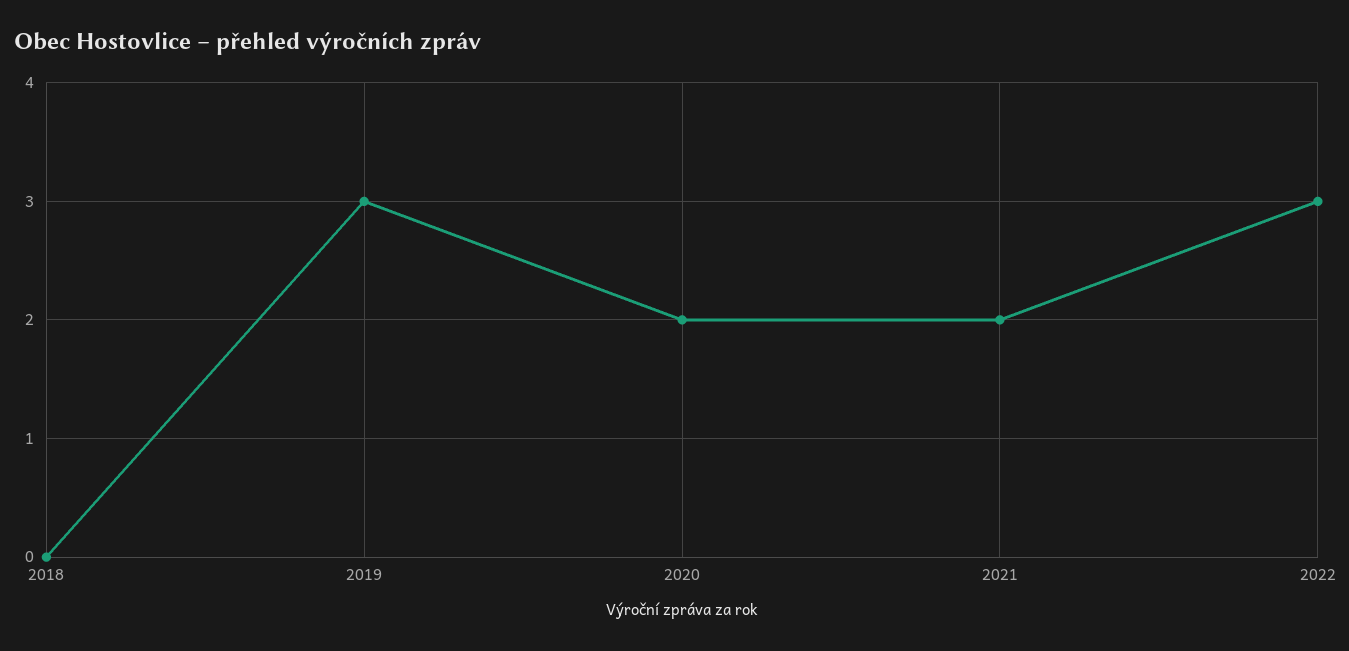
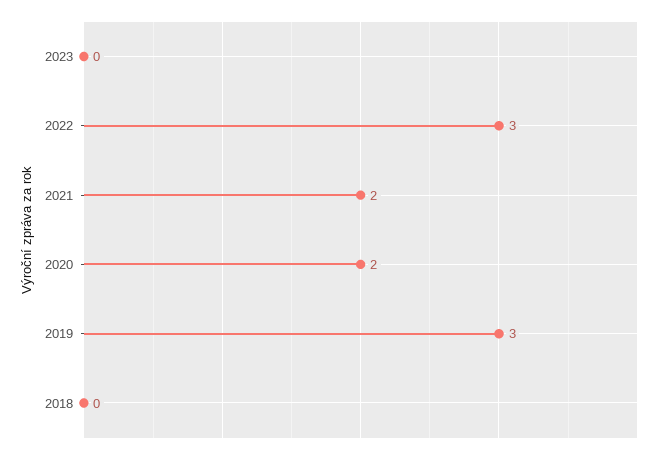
2023: none -> 0

